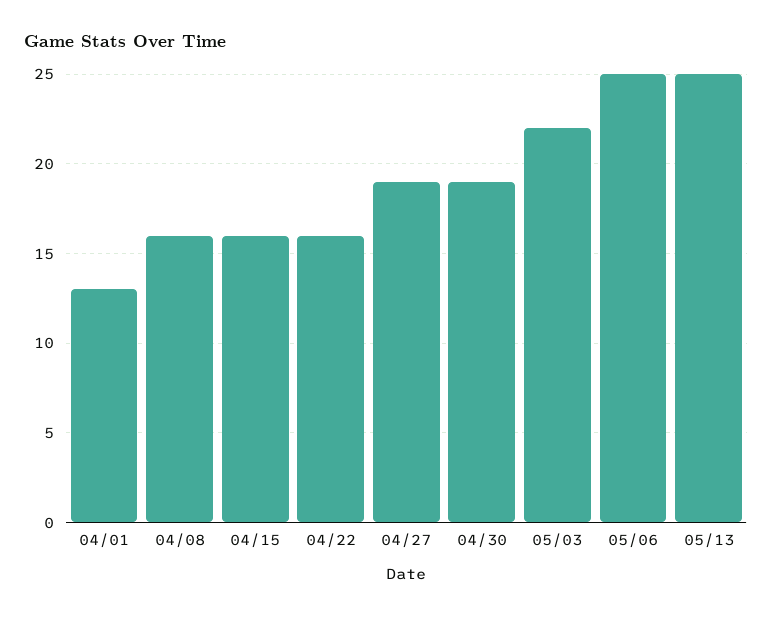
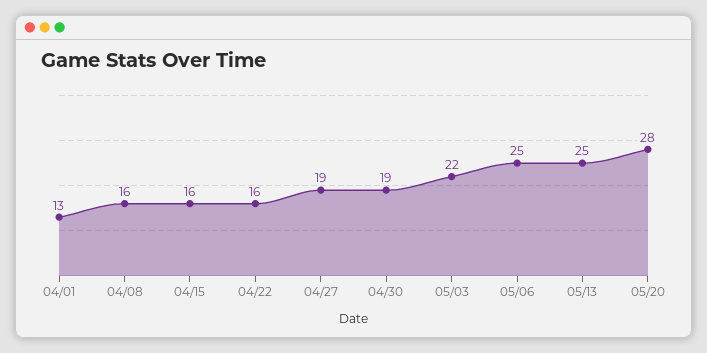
05/20: none -> 28

